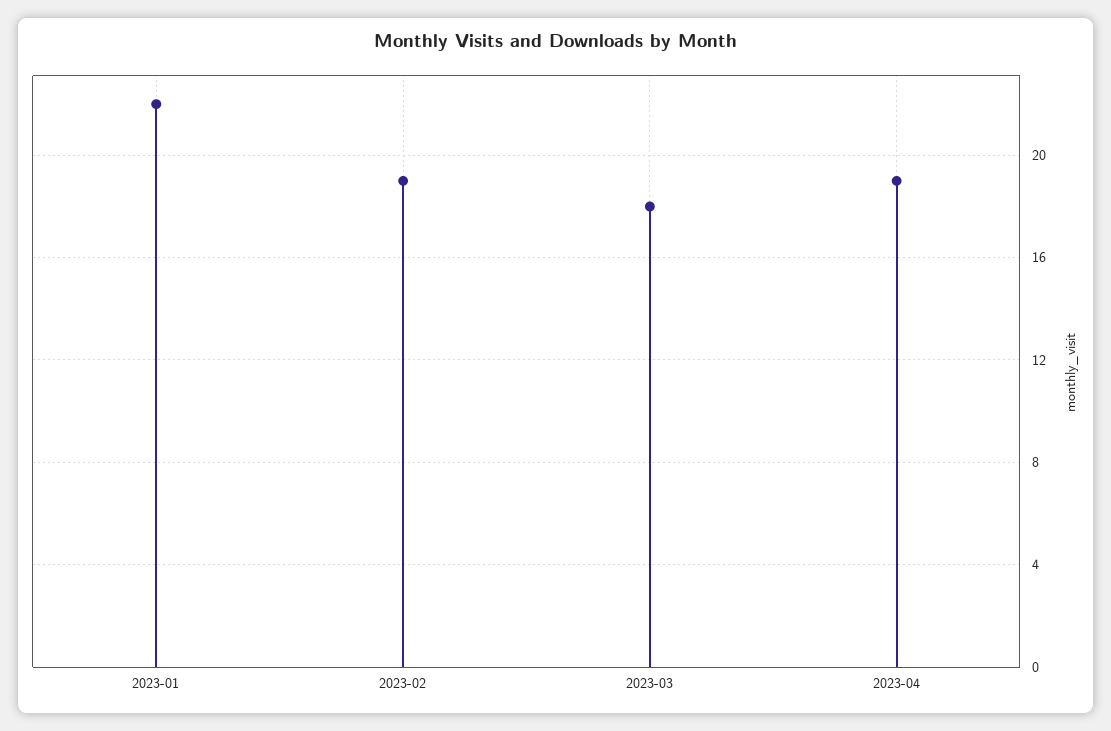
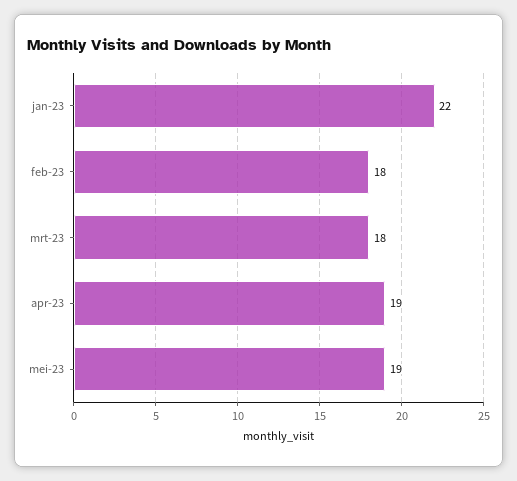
2023-02: 19 -> 18
mei-23: none -> 19

